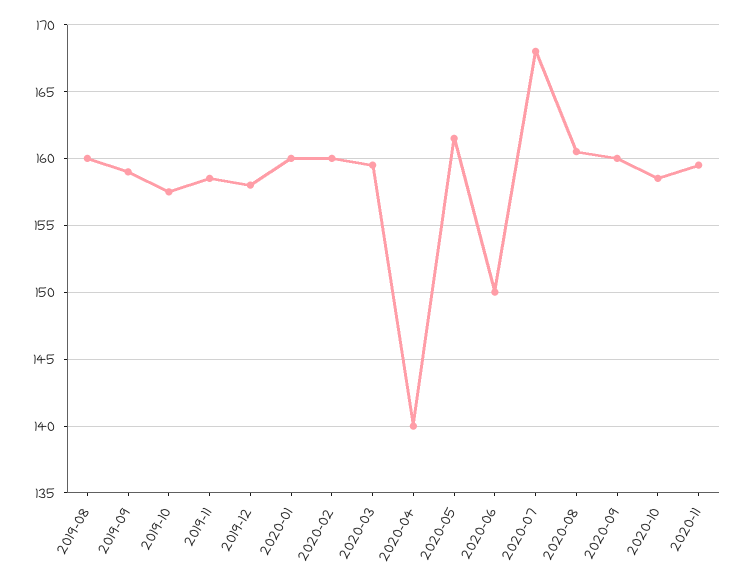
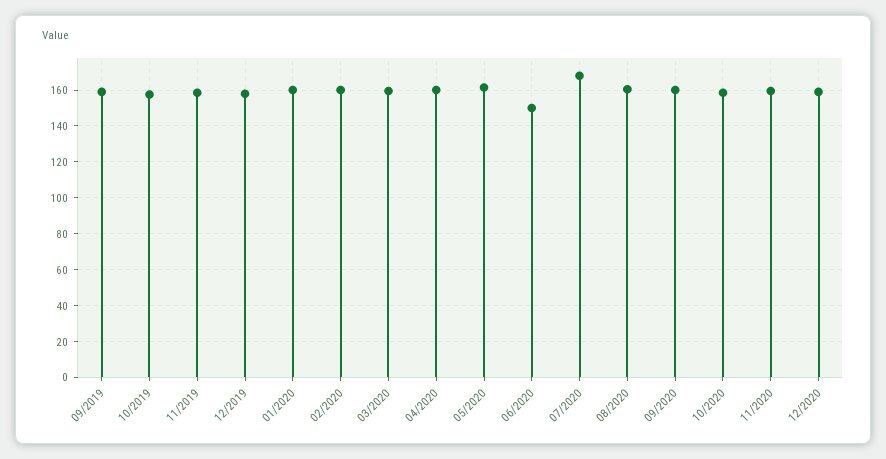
2019-08: 160 -> none
2020-04: 140 -> 160
12/2020: none -> 160

